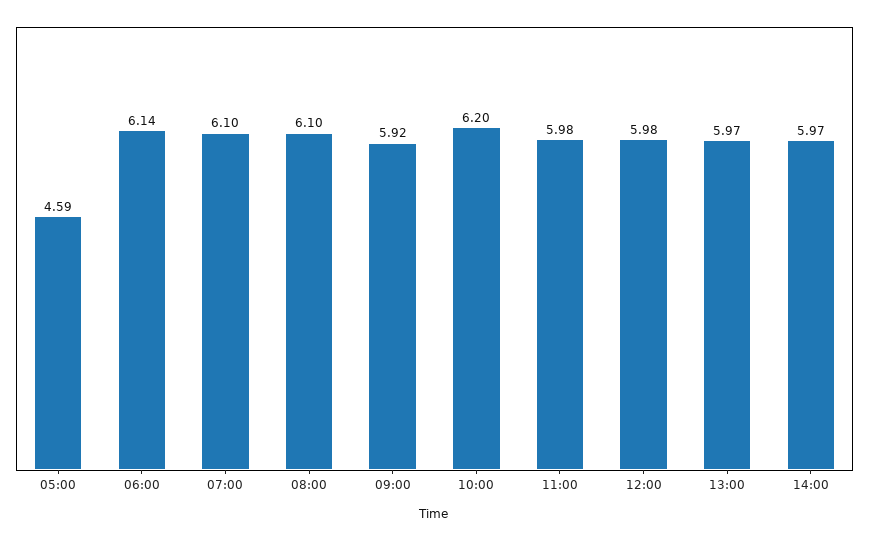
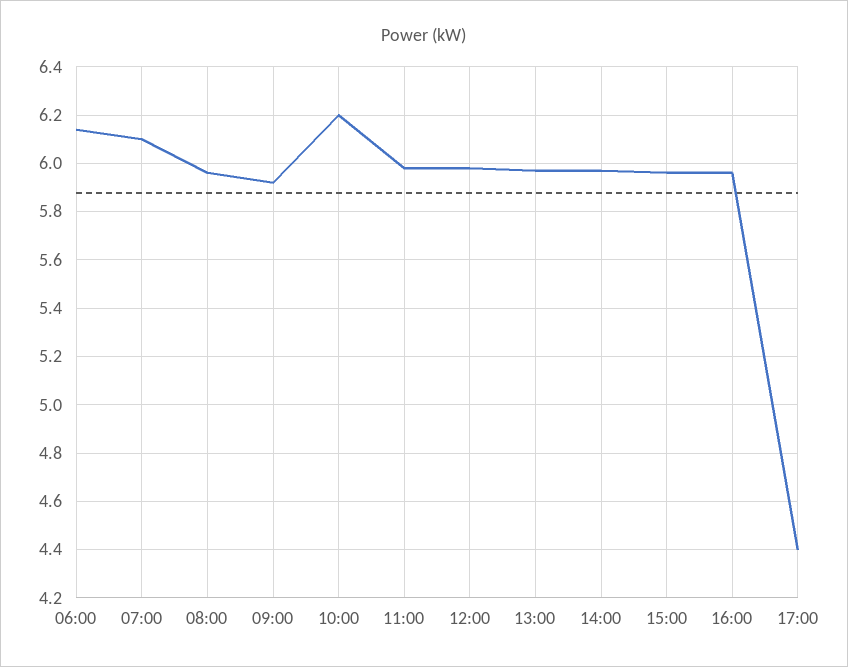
05:00: 4.59 -> none
08:00: 6.1 -> 5.95
15:00: none -> 5.95
16:00: none -> 5.95
17:00: none -> 4.4

